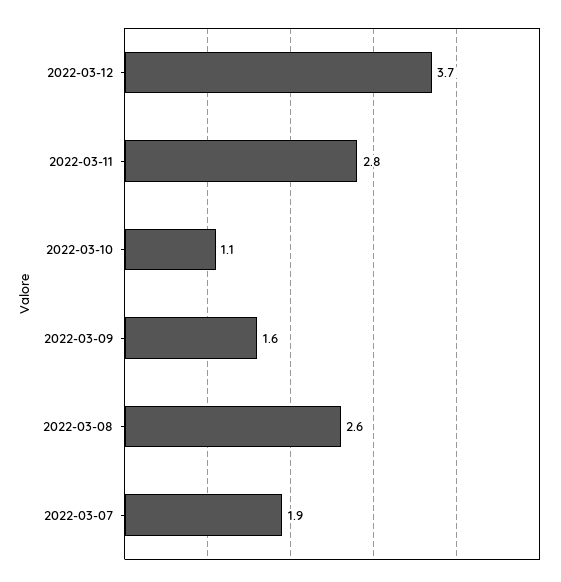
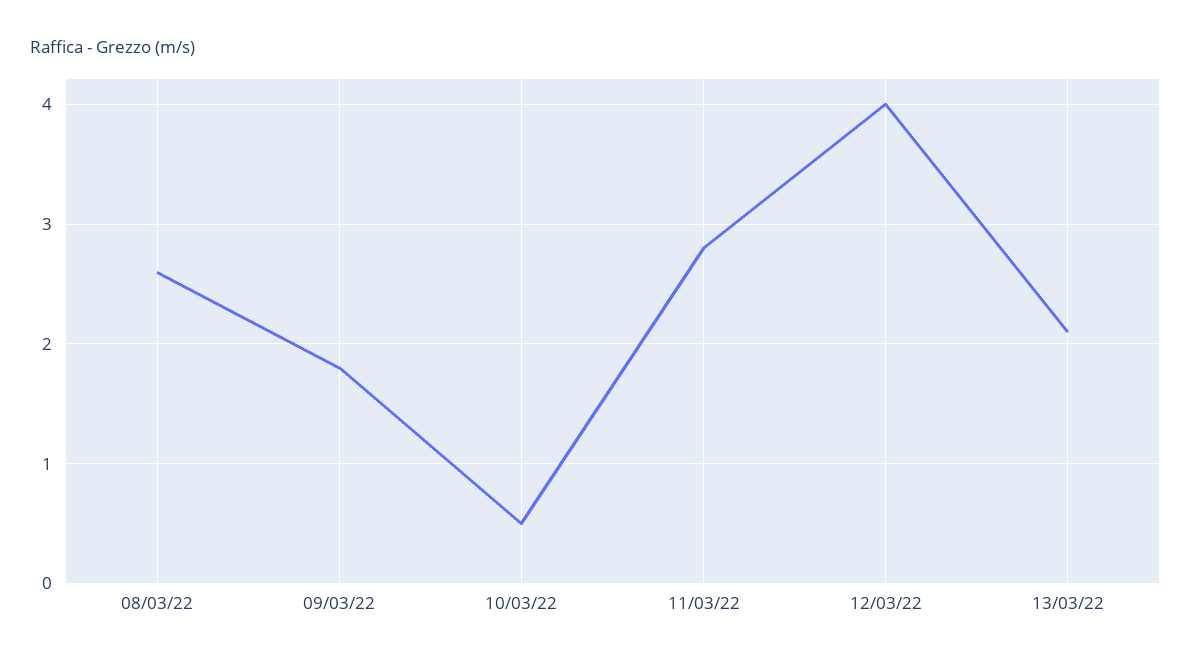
2022-03-12: 3.7 -> 4
2022-03-10: 1.1 -> 0.5
2022-03-09: 1.6 -> 1.8
2022-03-07: 1.9 -> none
13/03/22: none -> 2.1

